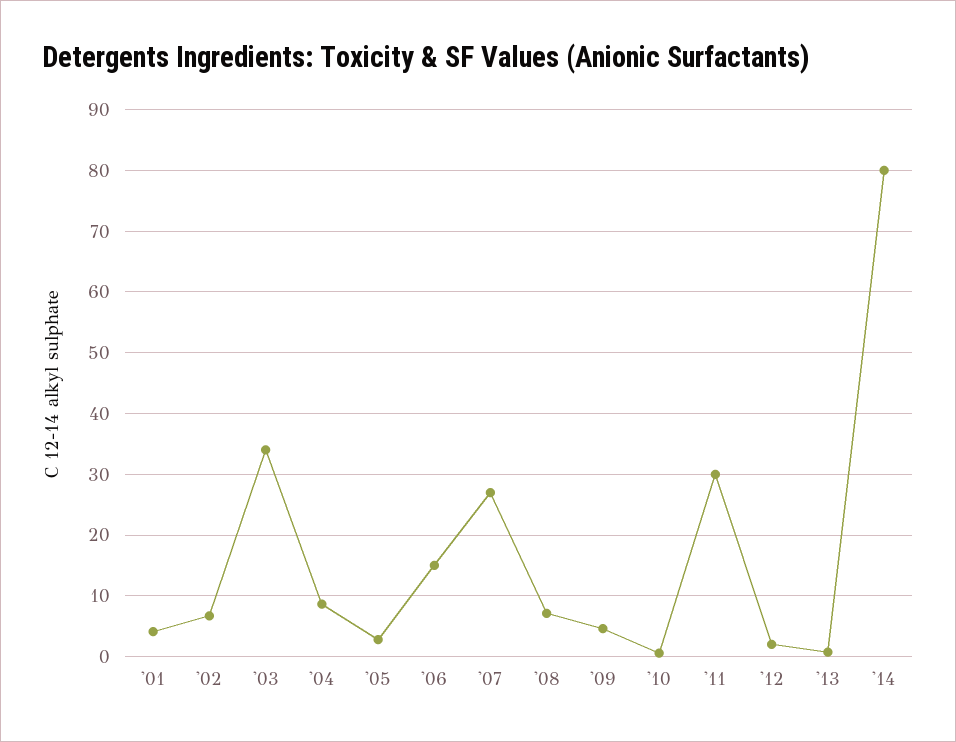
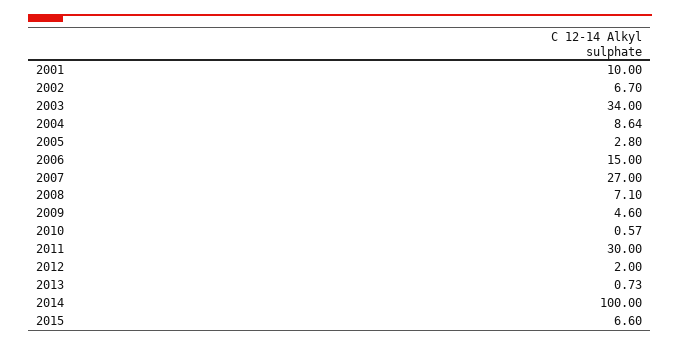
'01: 4 -> 10
'14: 80 -> 100
2015: none -> 6.6

